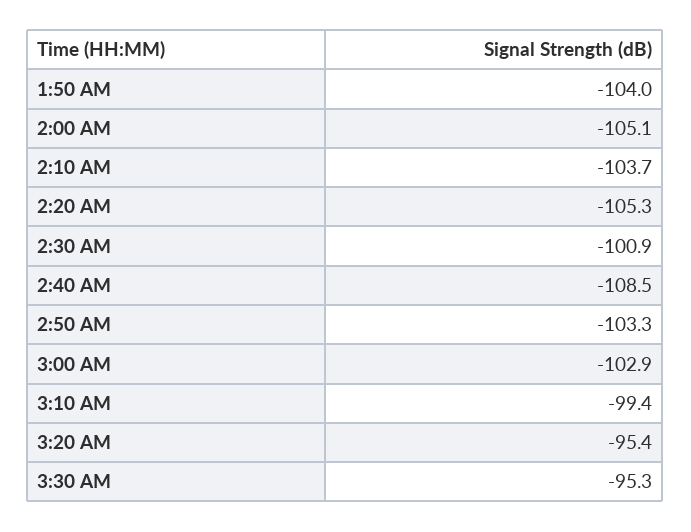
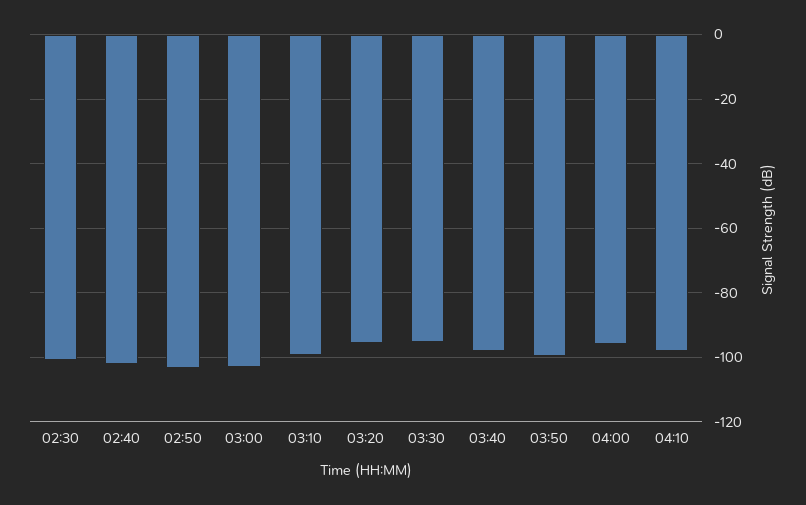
1:50 AM: -104 -> none
2:00 AM: -105.1 -> none
2:10 AM: -103.7 -> none
2:20 AM: -105.3 -> none
2:40 AM: -108.5 -> -102
03:40: none -> -98
03:50: none -> -100
04:00: none -> -96
04:10: none -> -98

